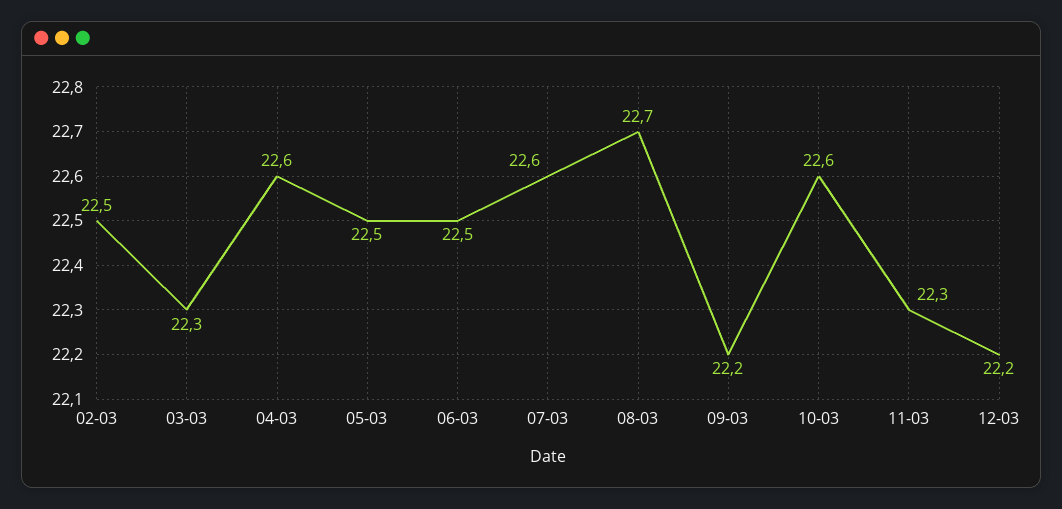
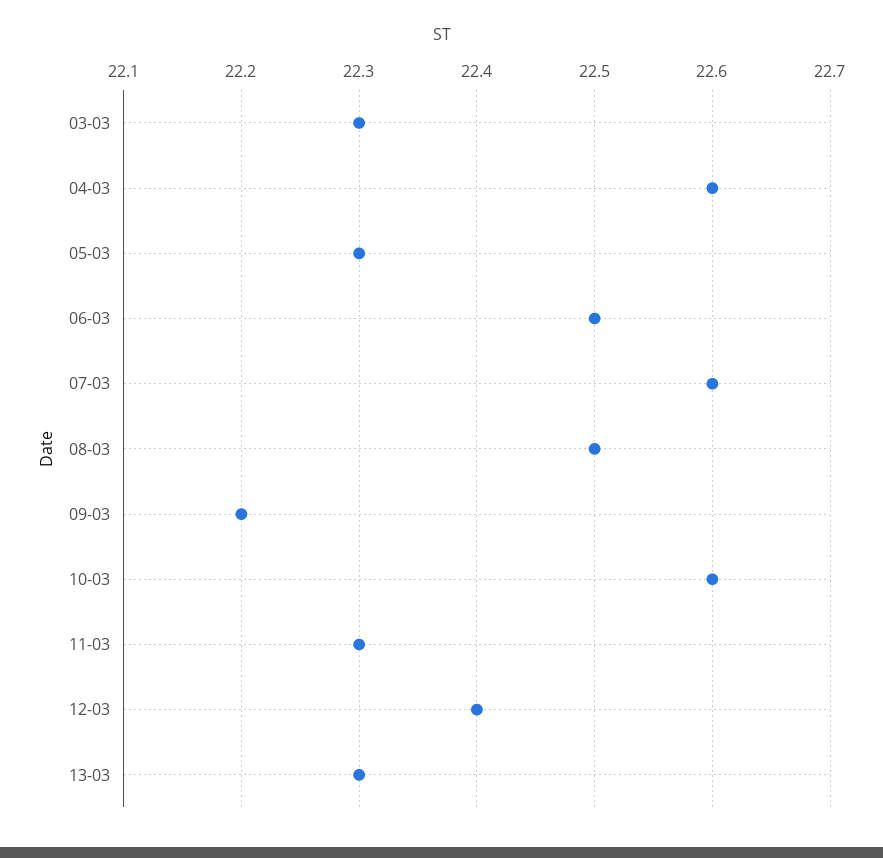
02-03: 22.5 -> none
05-03: 22.5 -> 22.3
08-03: 22.7 -> 22.5
12-03: 22.2 -> 22.4
13-03: none -> 22.3

